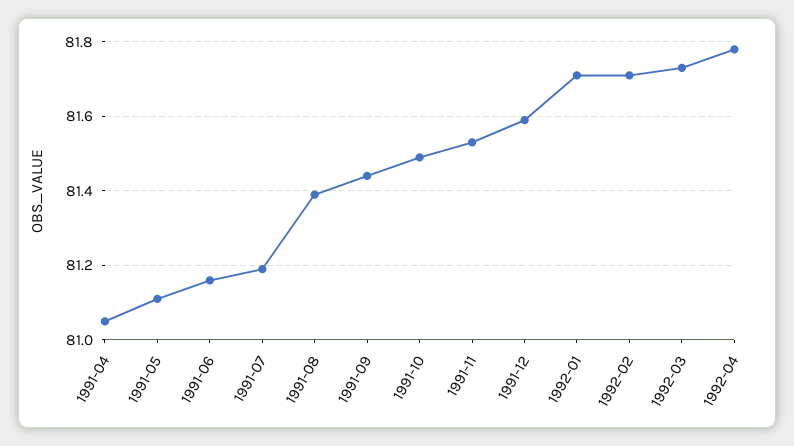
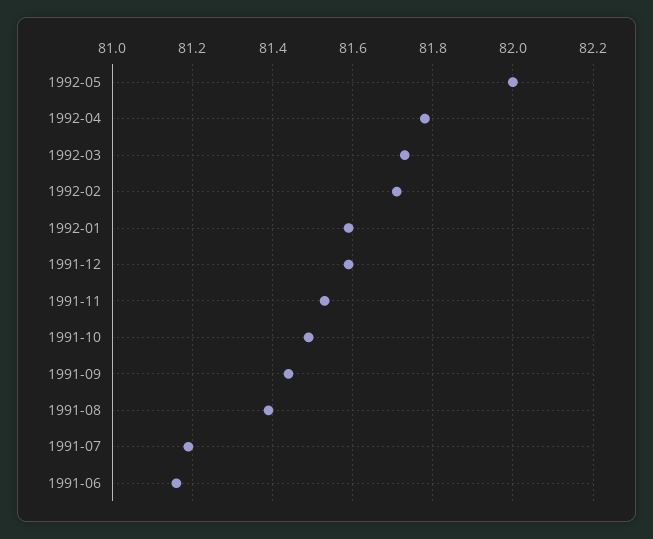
1991-04: 81.05 -> none
1991-05: 81.1 -> none
1992-01: 81.7 -> 81.6
1992-05: none -> 82

